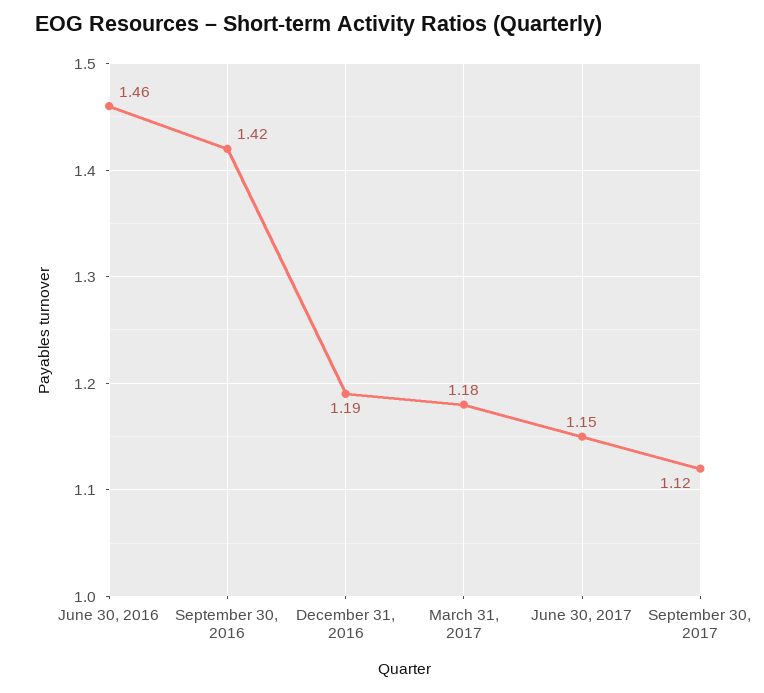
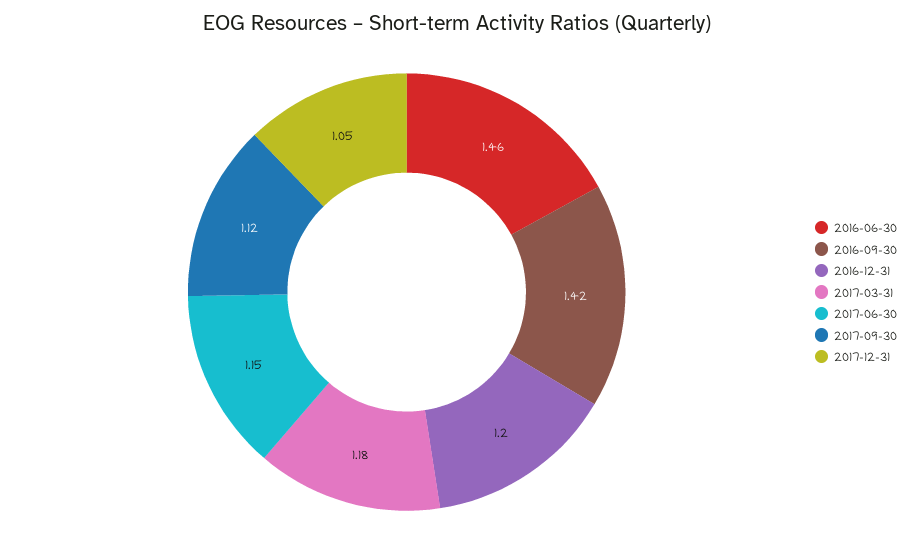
December 31, 2016: 1.19 -> 1.2
2017-12-31: none -> 1.05

